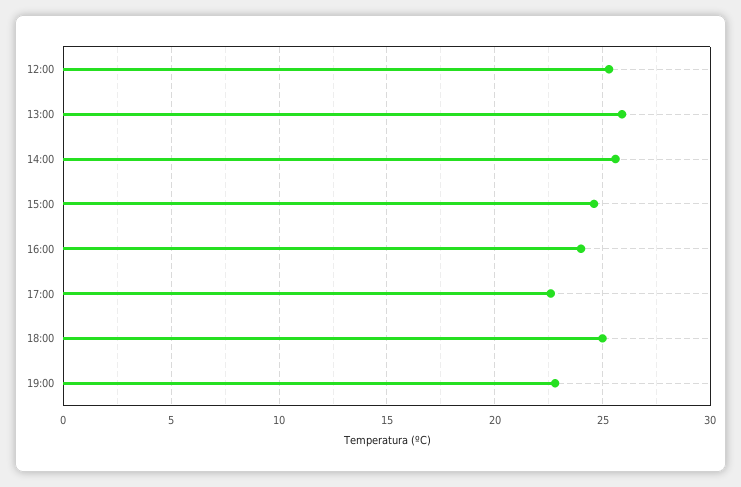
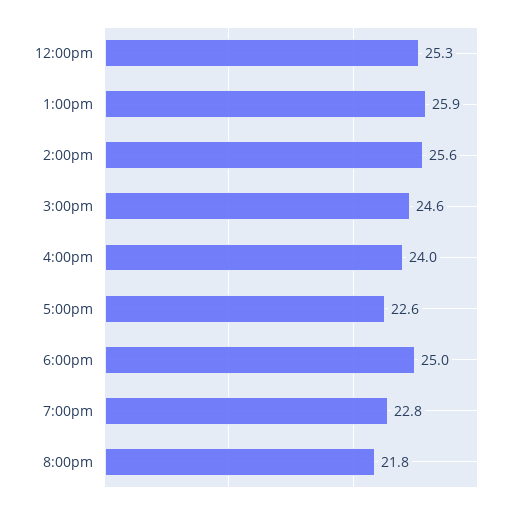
8:00pm: none -> 21.8

